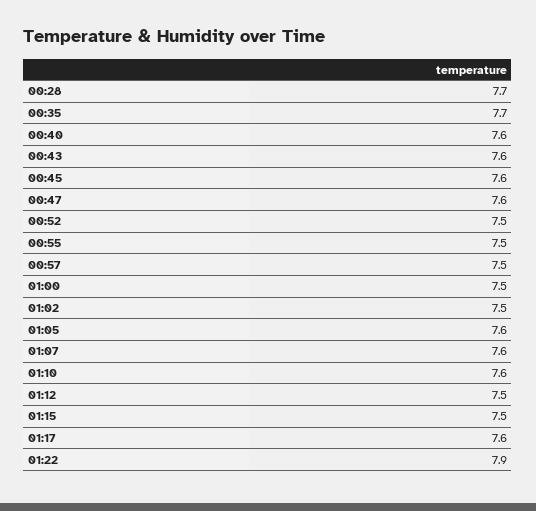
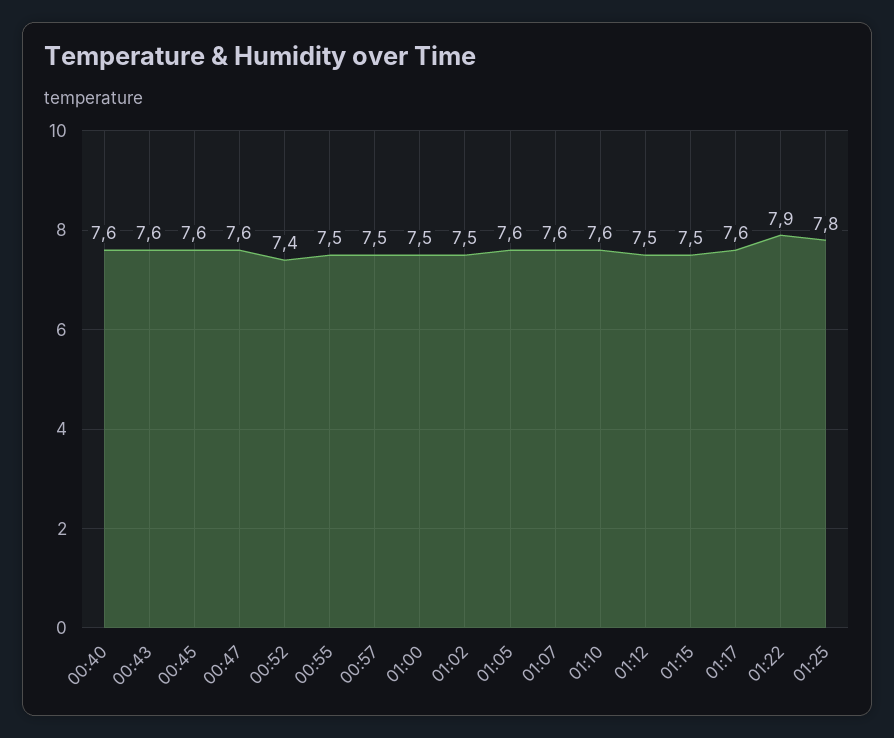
00:28: 7.7 -> none
00:35: 7.7 -> none
00:52: 7.5 -> 7.4
01:25: none -> 7.8

